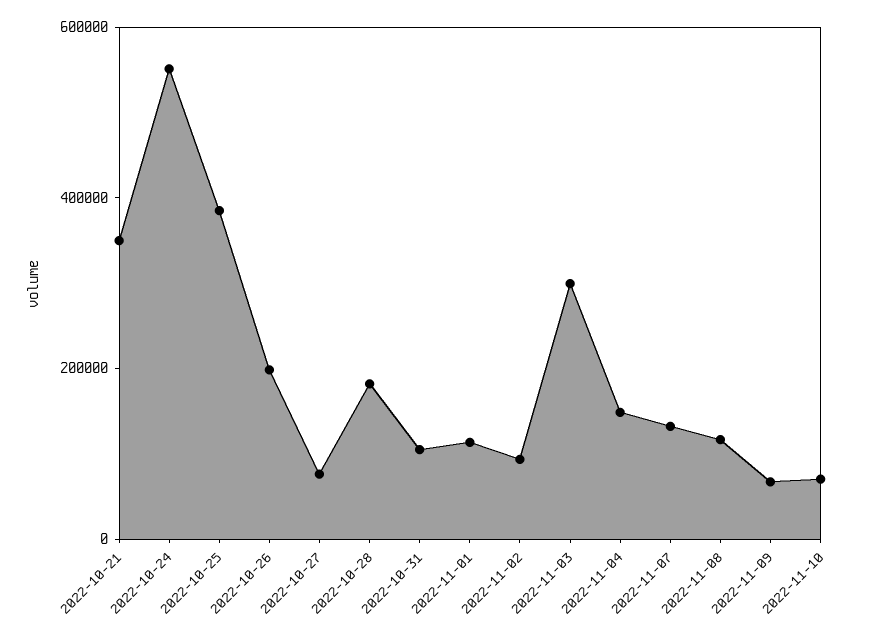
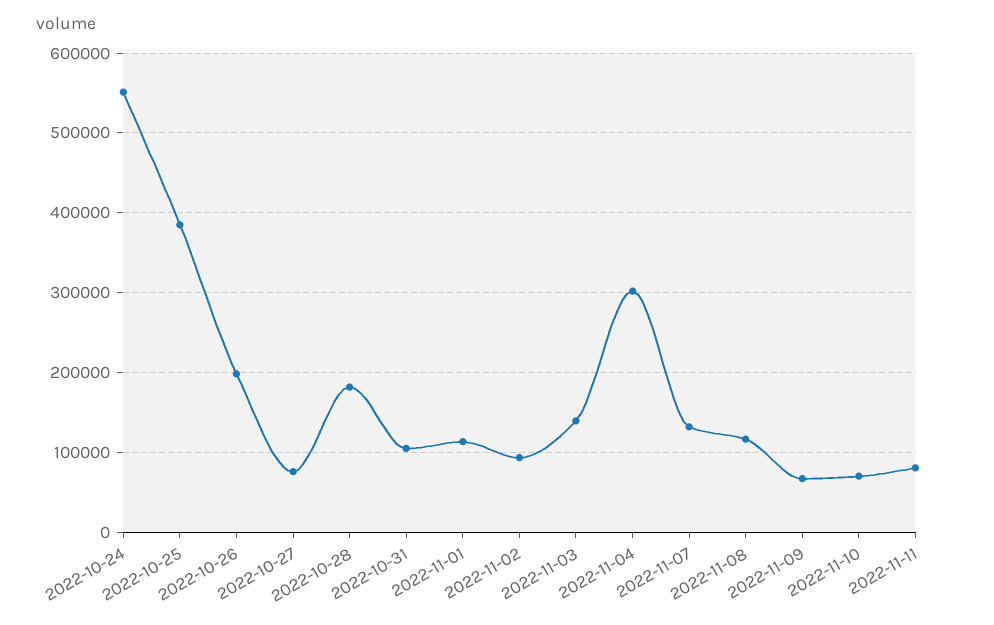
2022-10-21: 350000 -> none
2022-11-03: 300000 -> 140000
2022-11-04: 150000 -> 300000
2022-11-11: none -> 80000

